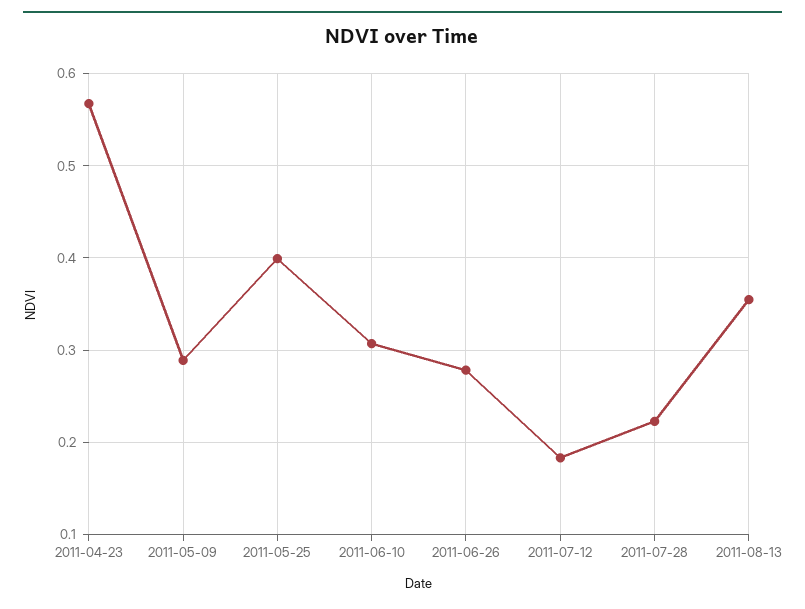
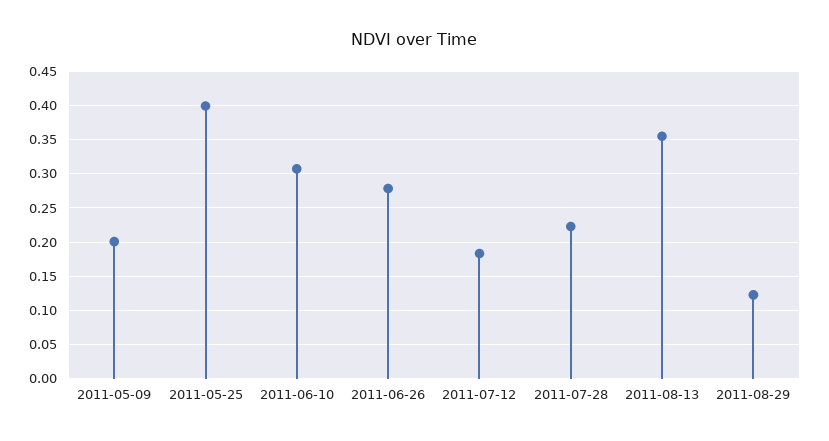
2011-04-23: 0.57 -> none
2011-05-09: 0.29 -> 0.2
2011-08-29: none -> 0.12

